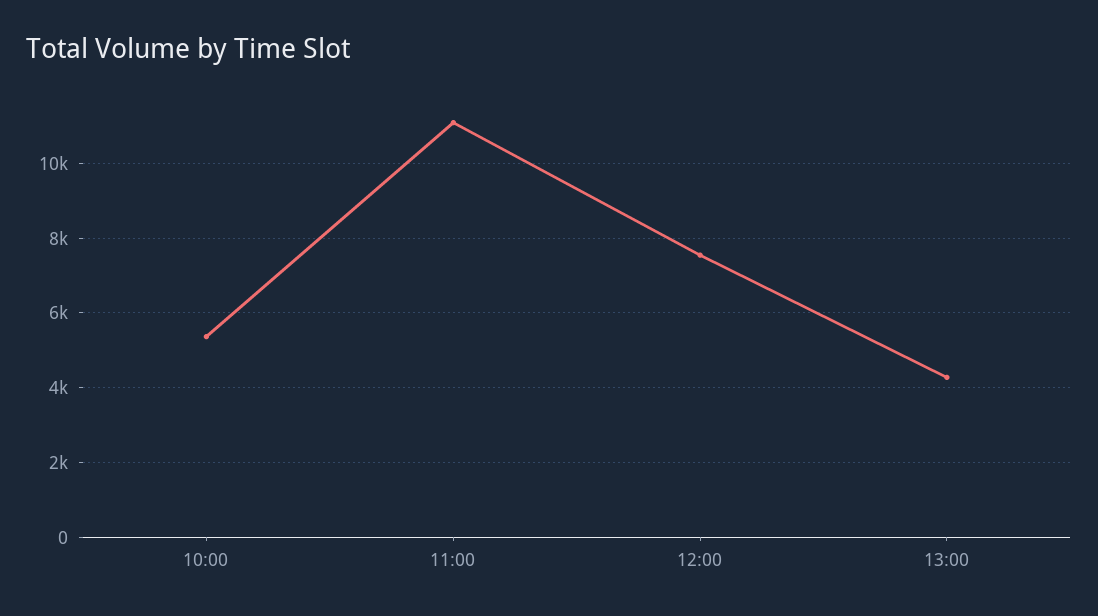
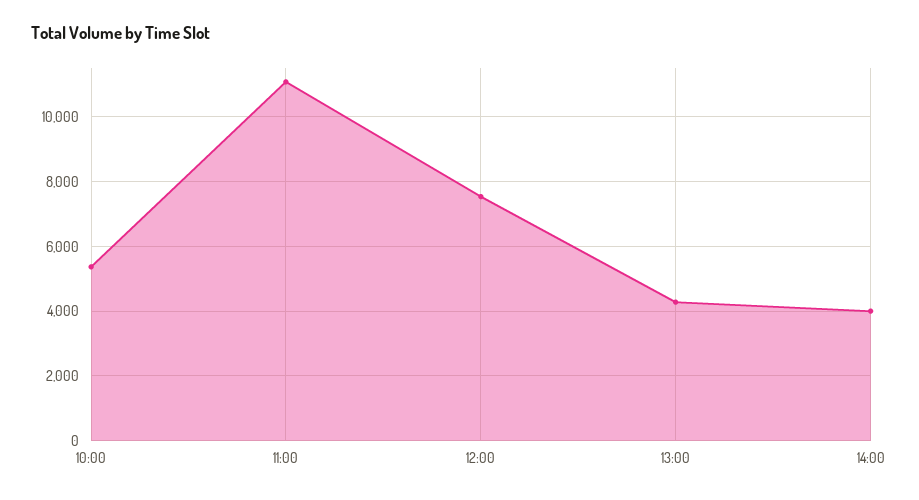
14:00: none -> 4000

